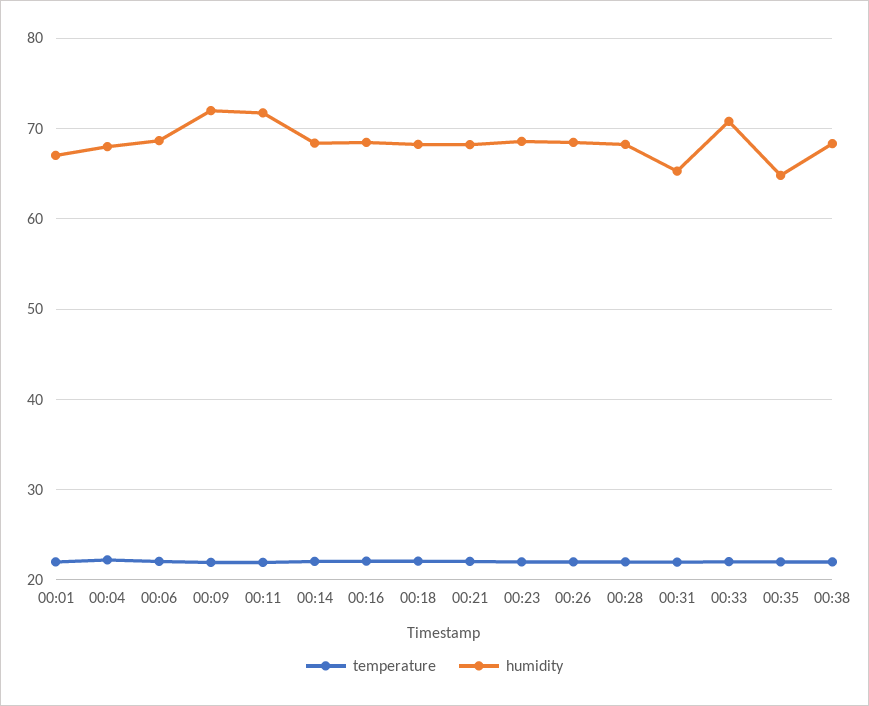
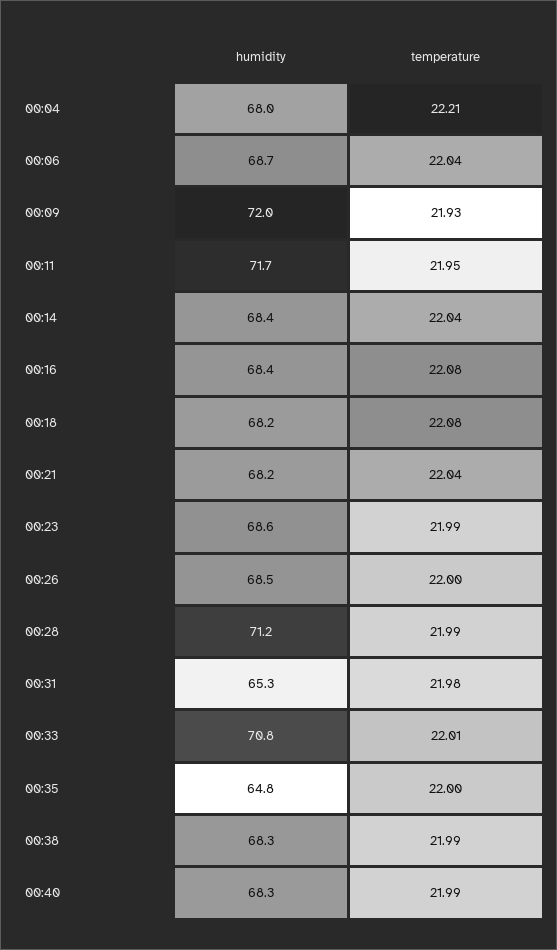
temperature, 00:01: 22 -> none
humidity, 00:01: 67 -> none
humidity, 00:28: 68 -> 71.2
humidity, 00:40: none -> 68.3
temperature, 00:40: none -> 21.99

